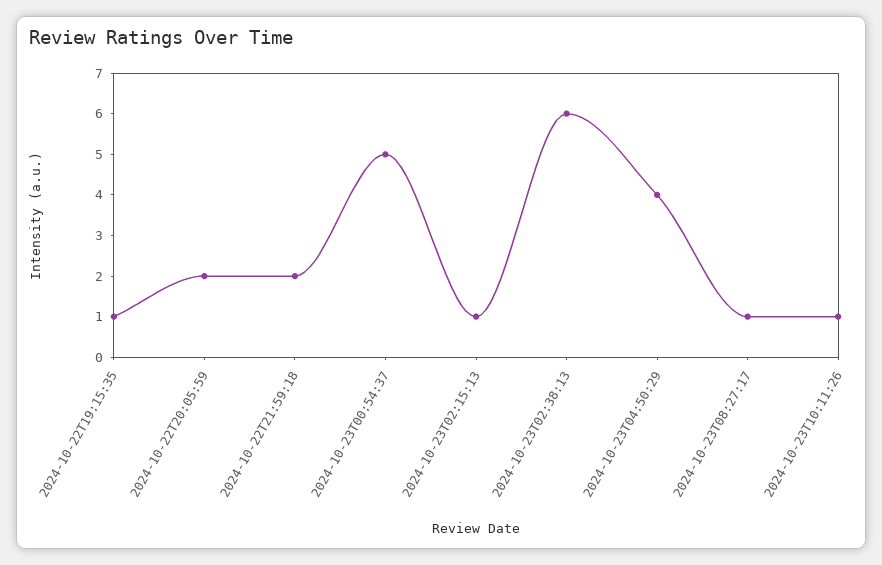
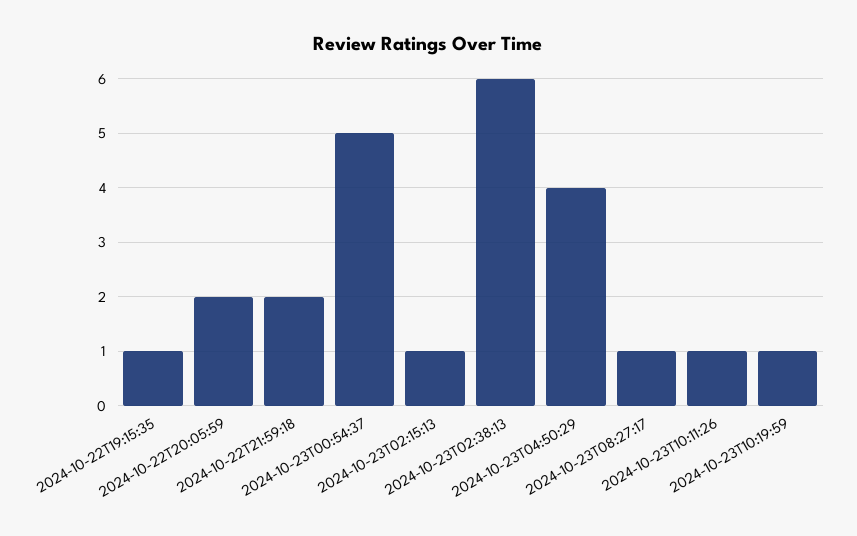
2024-10-23T10:19:59: none -> 1

